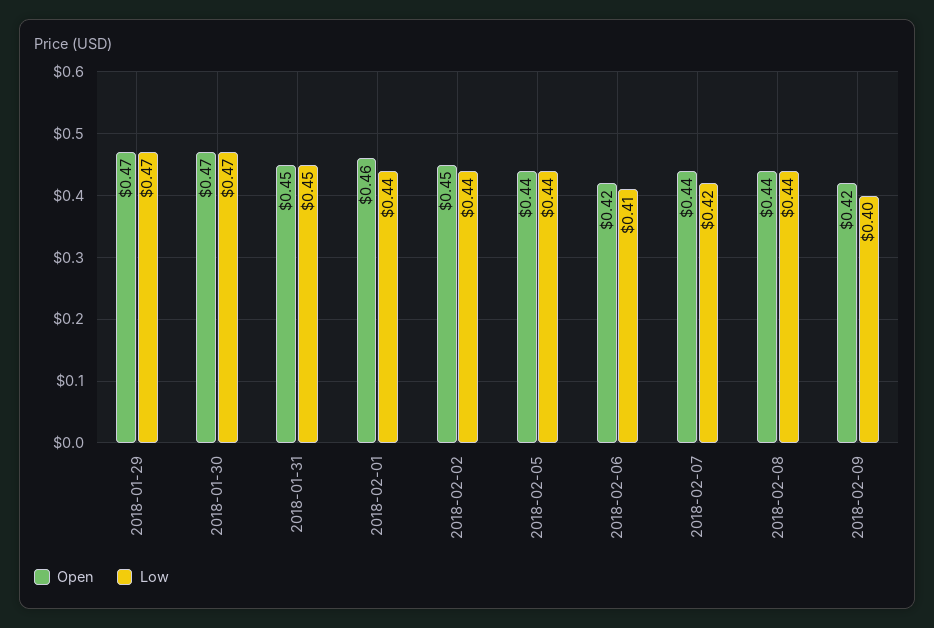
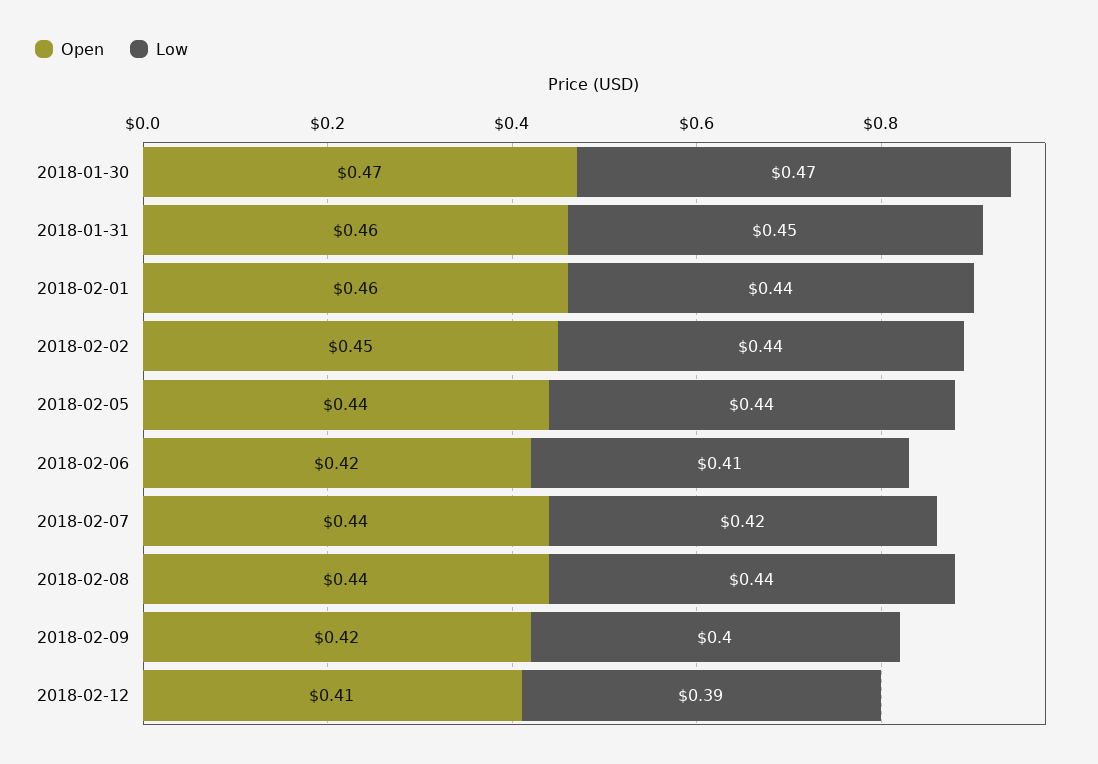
Open, 2018-01-29: 0.47 -> none
Low, 2018-01-29: 0.47 -> none
Open, 2018-01-31: 0.45 -> 0.46
Open, 2018-02-12: none -> 0.41
Low, 2018-02-12: none -> 0.39

